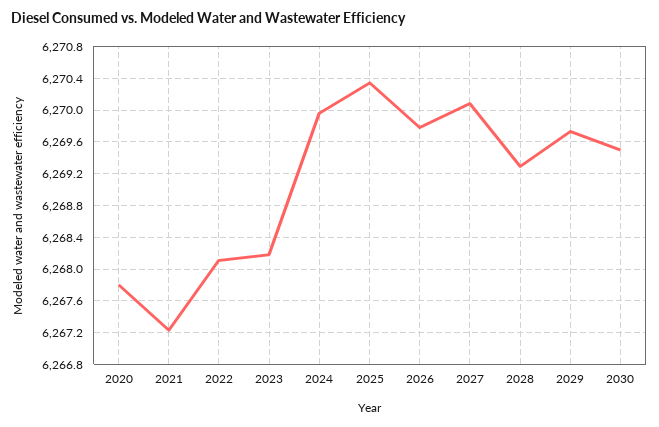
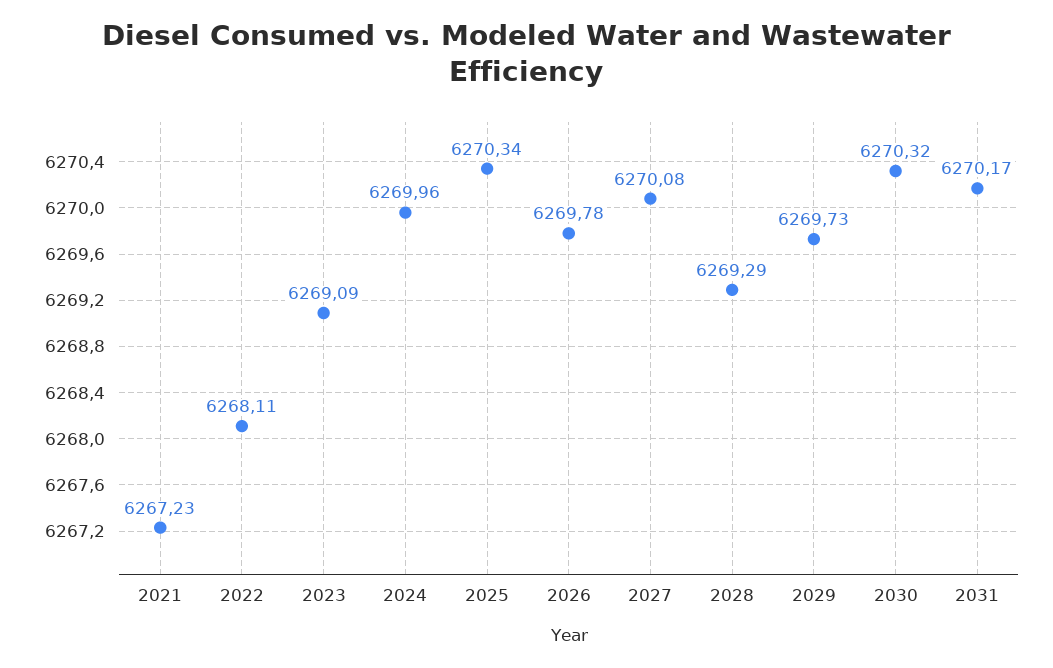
2020: 6267.8 -> none
2023: 6268.2 -> 6269.09
2030: 6269.5 -> 6270.32
2031: none -> 6270.17

